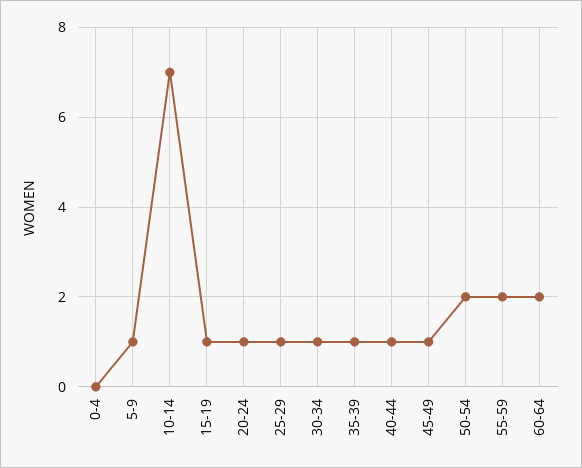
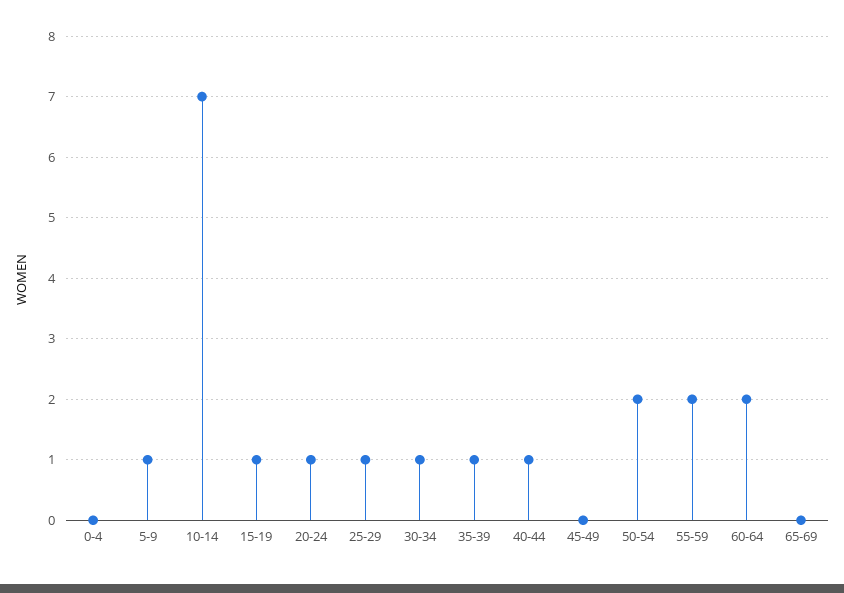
45-49: 1 -> 0
65-69: none -> 0

